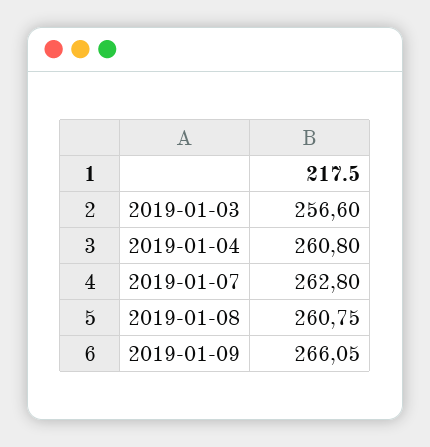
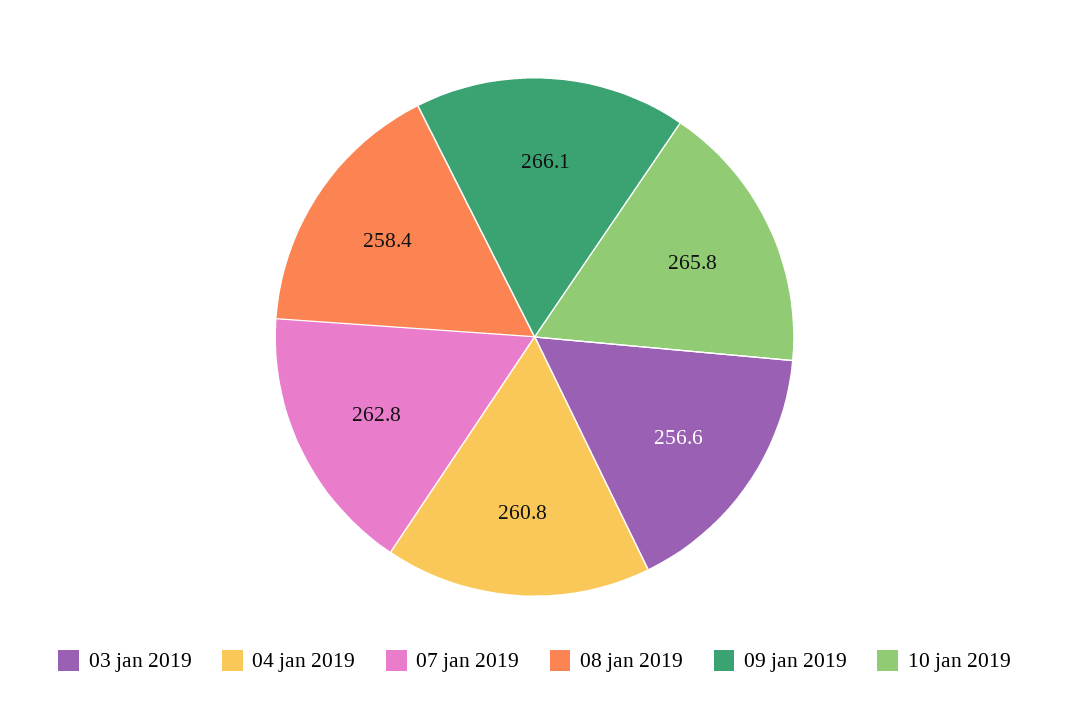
2019-01-08: 260.75 -> 258.4
10 jan 2019: none -> 265.8

